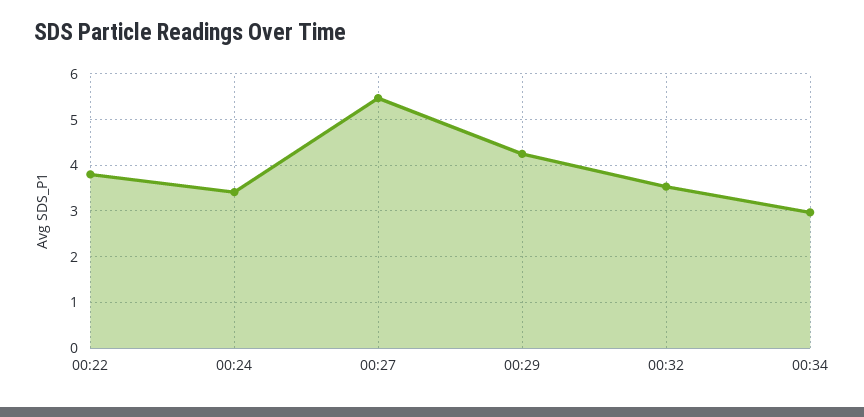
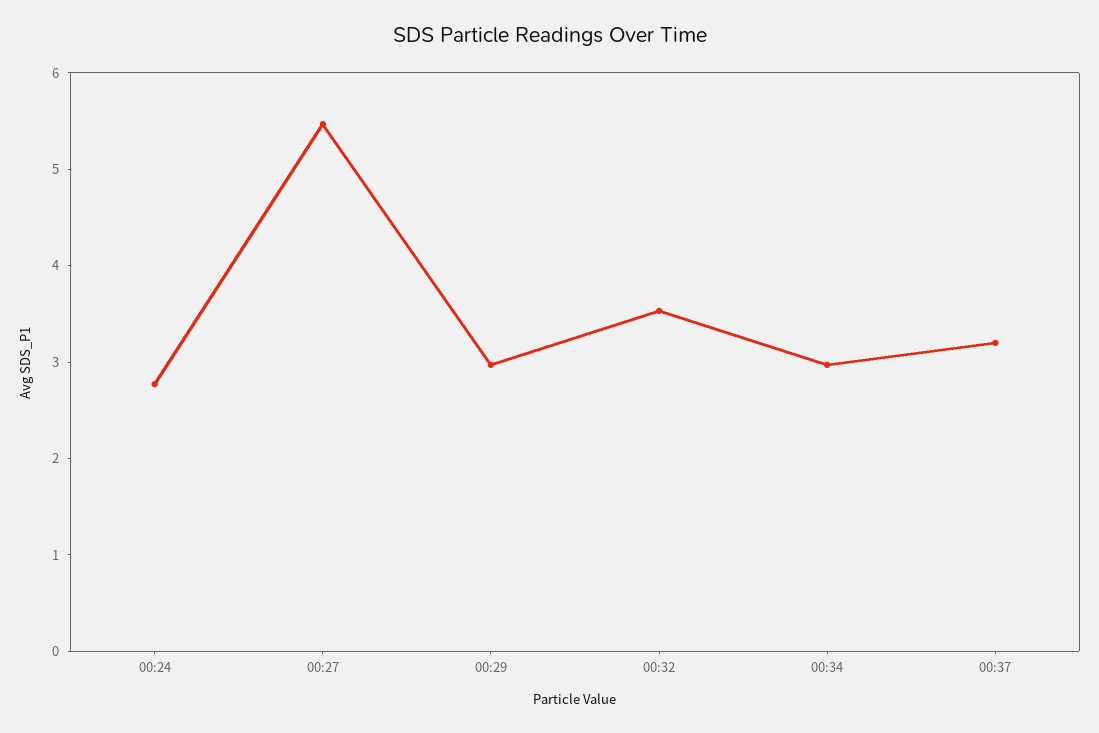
00:22: 3.8 -> none
00:24: 3.4 -> 2.8
00:29: 4.2 -> 3
00:37: none -> 3.2

